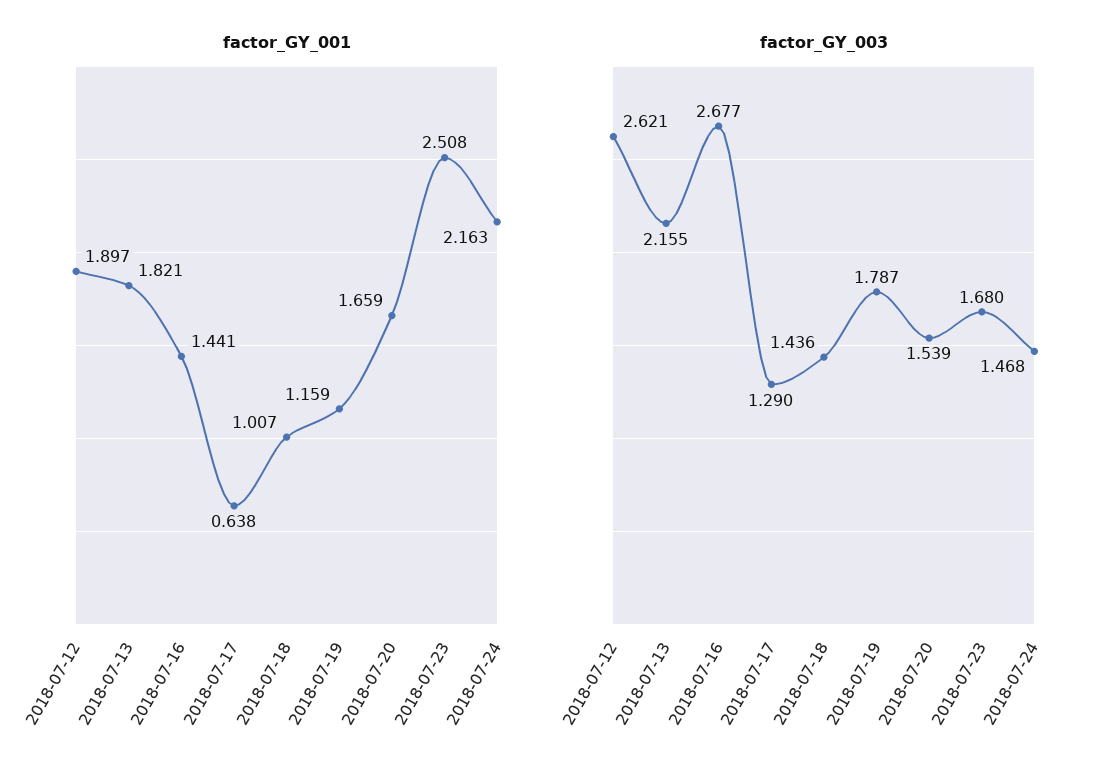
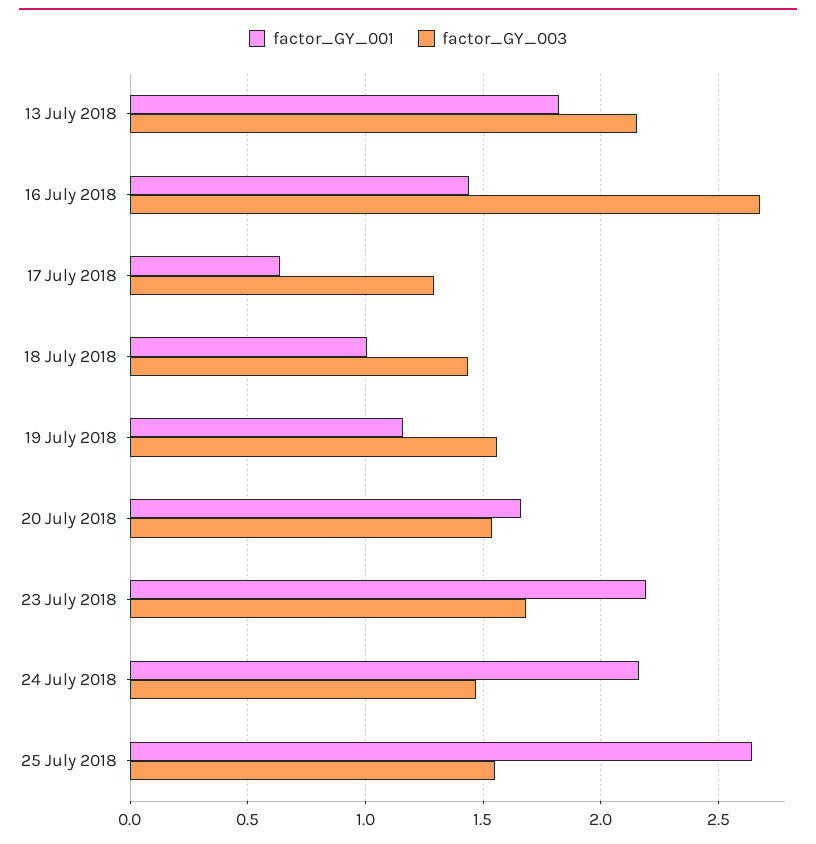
factor_GY_001, 2018-07-12: 1.897 -> none
factor_GY_001, 2018-07-23: 2.508 -> 2.2
factor_GY_003, 2018-07-12: 2.621 -> none
factor_GY_003, 2018-07-19: 1.787 -> 1.55
factor_GY_001, 25 July 2018: none -> 2.65
factor_GY_003, 25 July 2018: none -> 1.55

